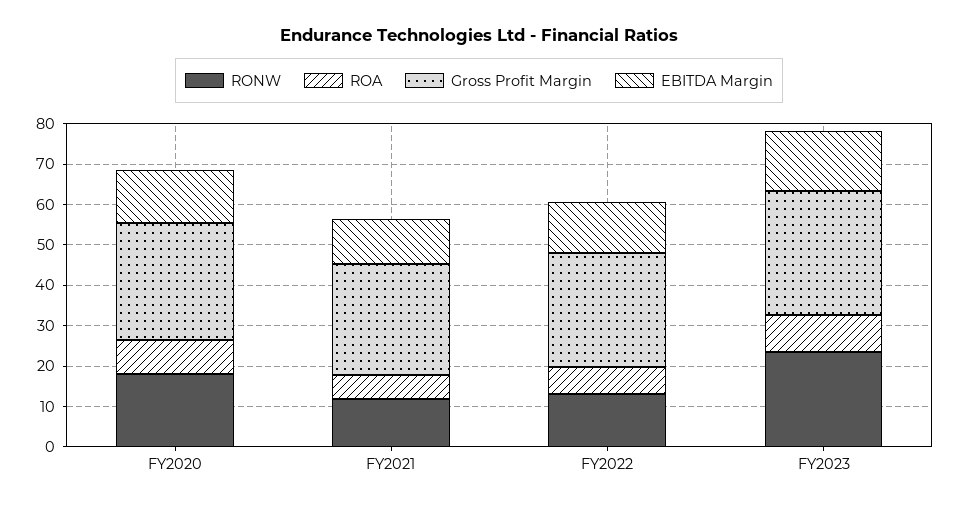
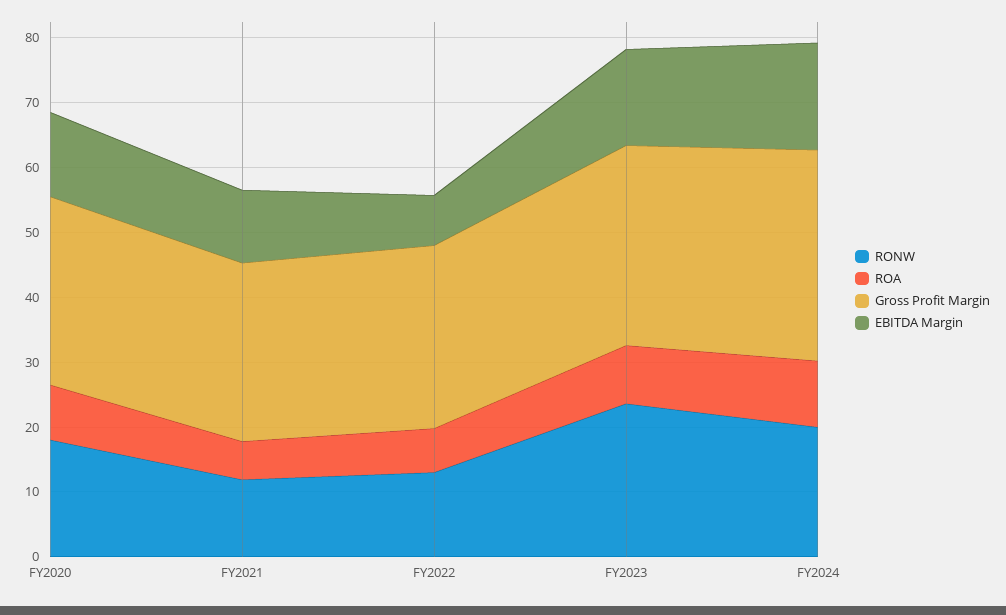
EBITDA Margin, FY2022: 12 -> 8
RONW, FY2024: none -> 20
ROA, FY2024: none -> 10
Gross Profit Margin, FY2024: none -> 32
EBITDA Margin, FY2024: none -> 16

